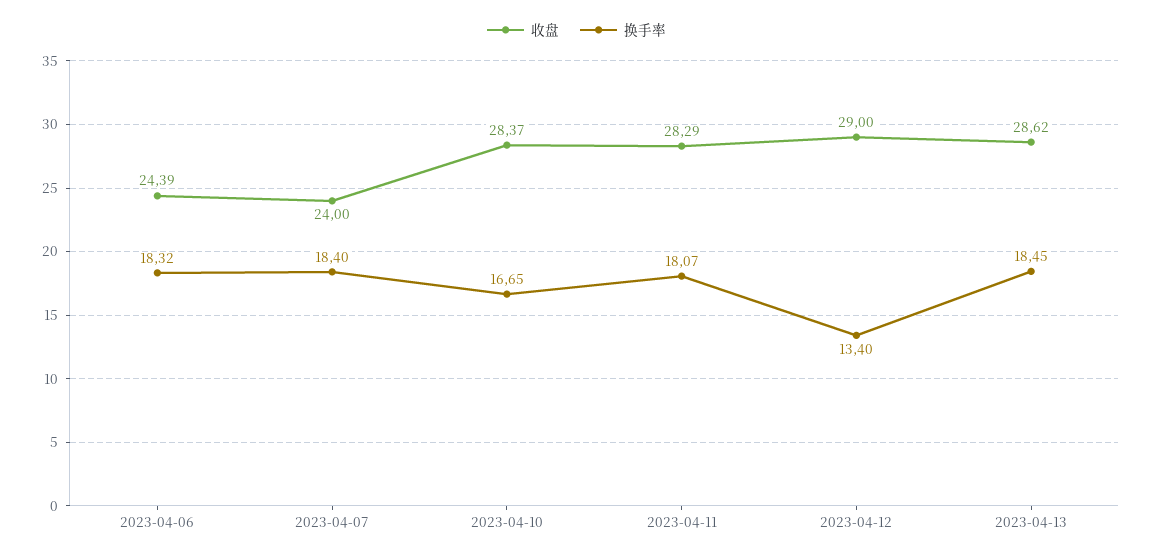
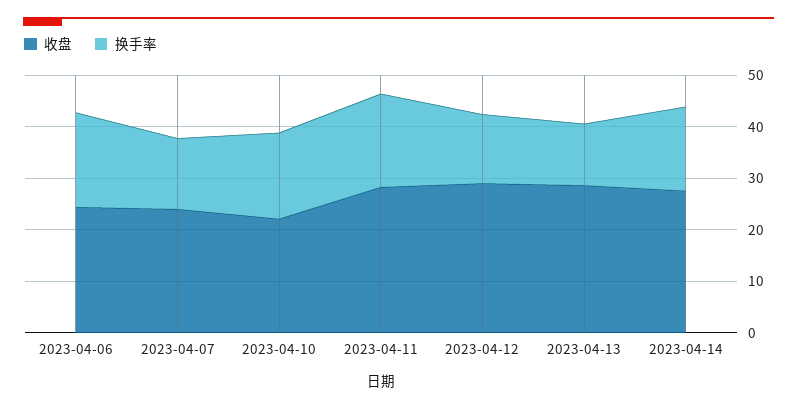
换手率, 2023-04-07: 18.4 -> 14
收盘, 2023-04-10: 28.37 -> 22
换手率, 2023-04-13: 18.45 -> 12
收盘, 2023-04-14: none -> 28
换手率, 2023-04-14: none -> 16

